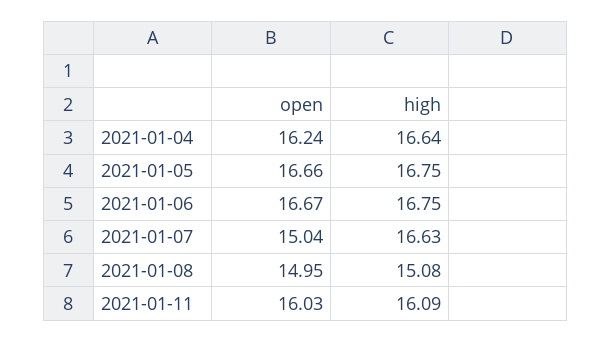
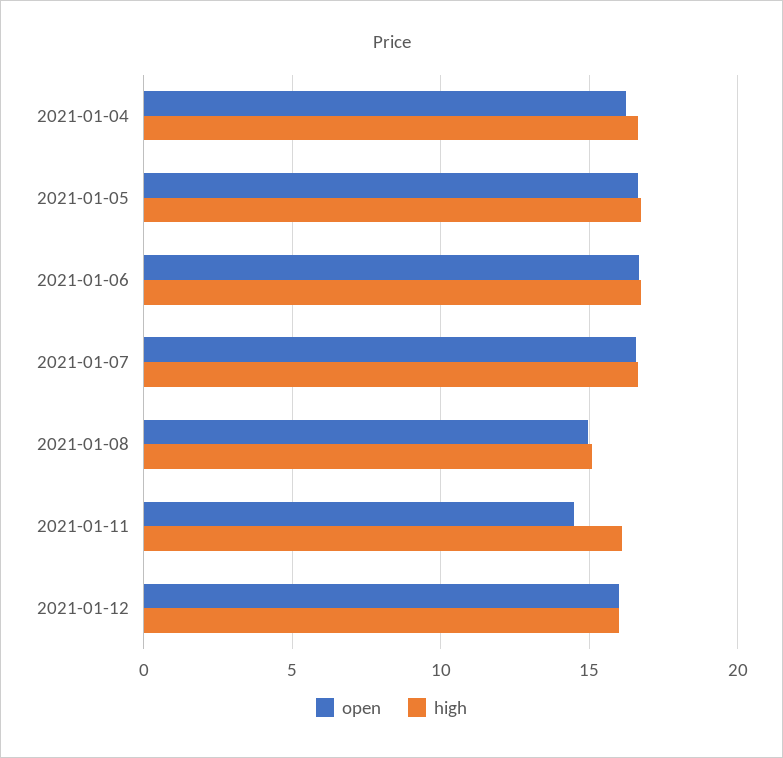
open, 2021-01-07: 15.04 -> 16.5
open, 2021-01-11: 16.03 -> 14.5
open, 2021-01-12: none -> 16
high, 2021-01-12: none -> 16

